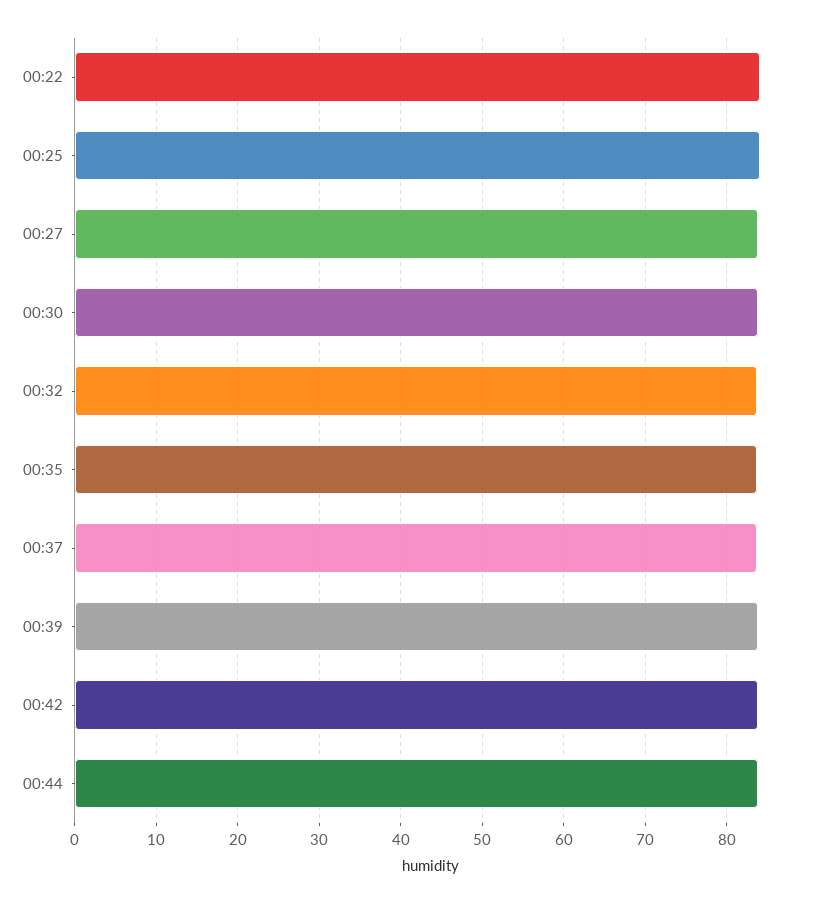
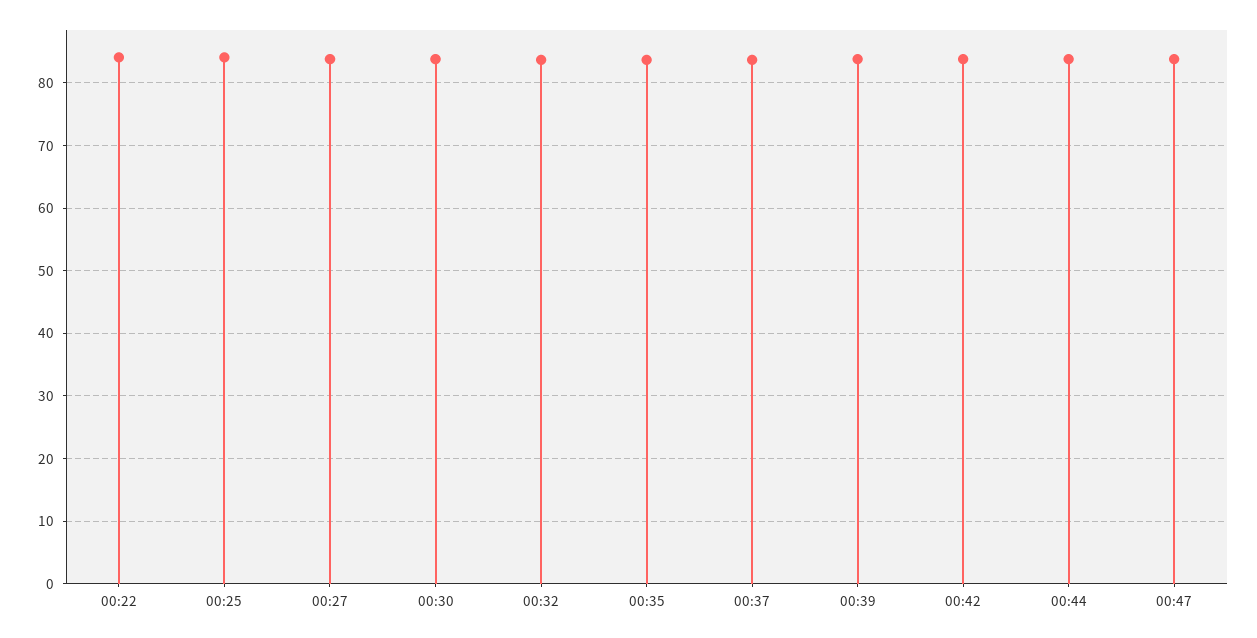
00:47: none -> 84

